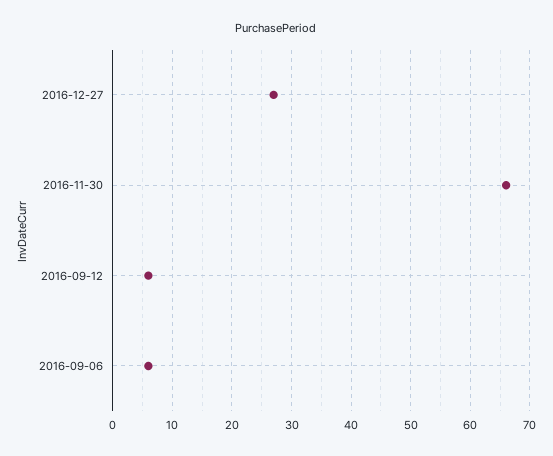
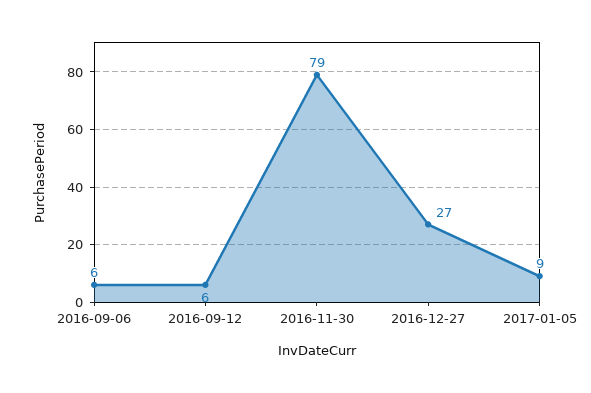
2016-11-30: 65 -> 79
2017-01-05: none -> 9

